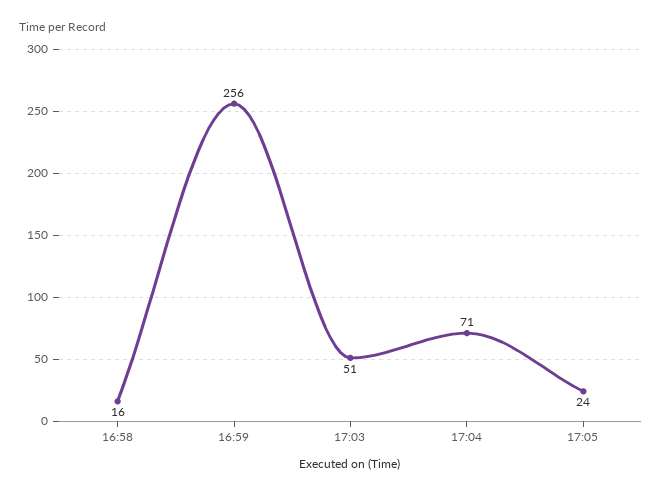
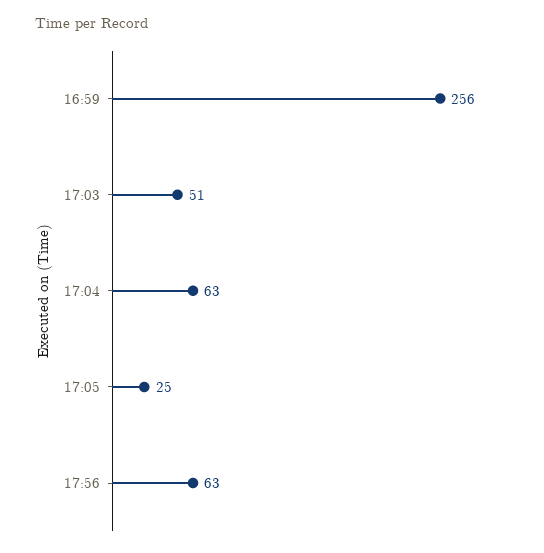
16:58: 16 -> none
17:04: 71 -> 63
17:05: 24 -> 25
17:56: none -> 63

